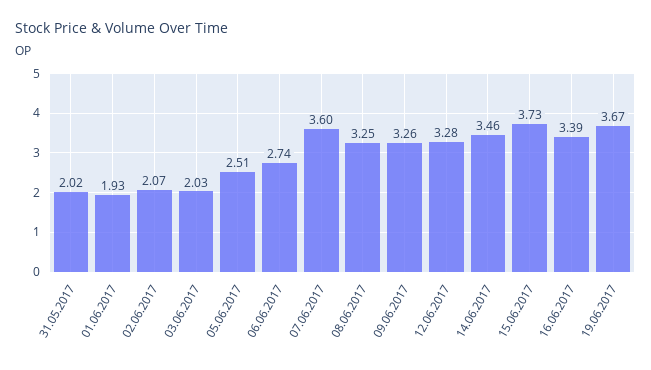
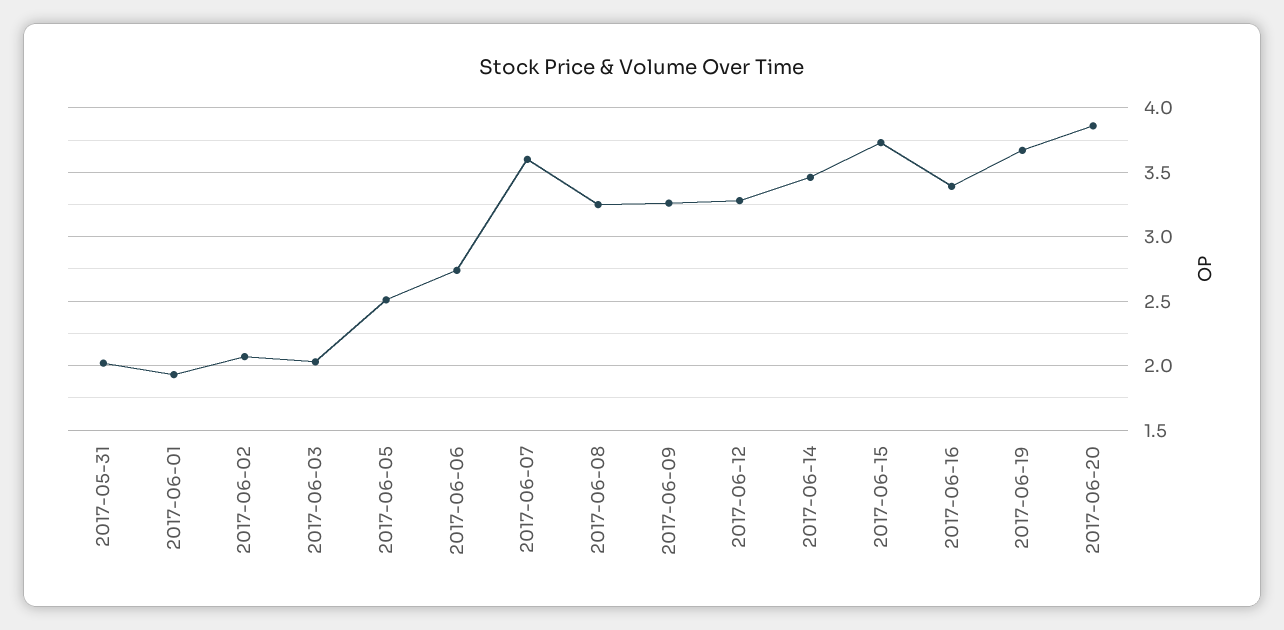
2017-06-20: none -> 3.85

